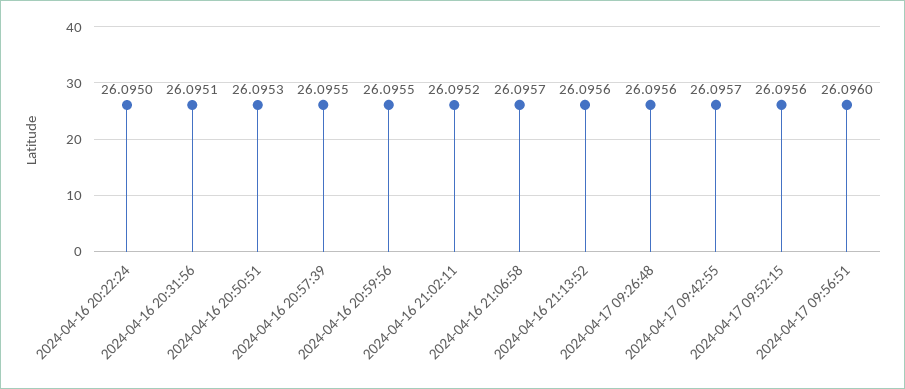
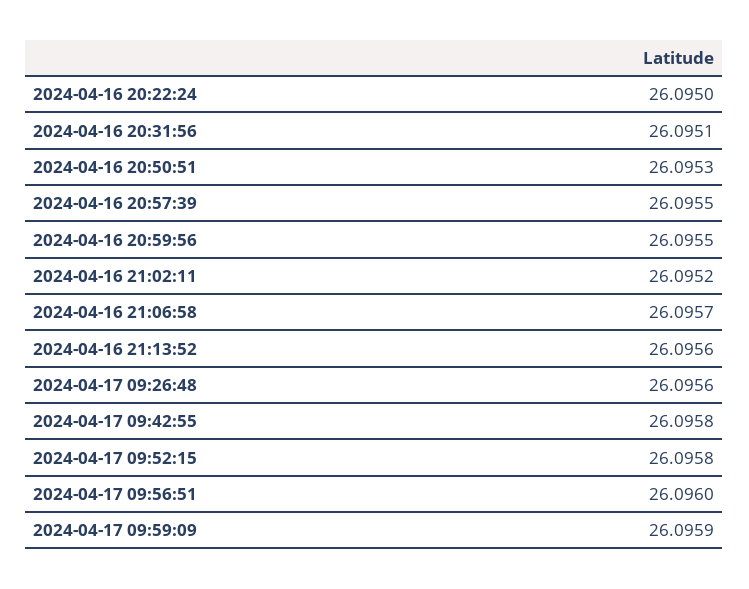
2024-04-17 09:42:55: 26.0957 -> 26.0958
2024-04-17 09:52:15: 26.0956 -> 26.0958
2024-04-17 09:59:09: none -> 26.0959

